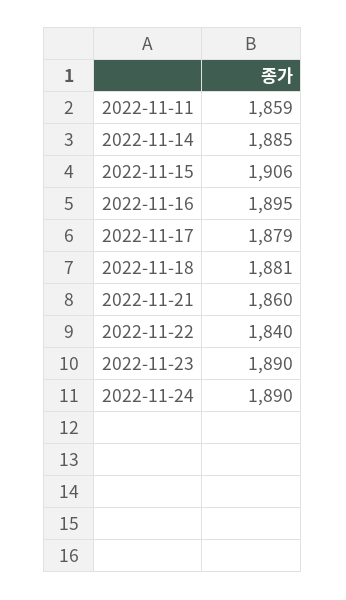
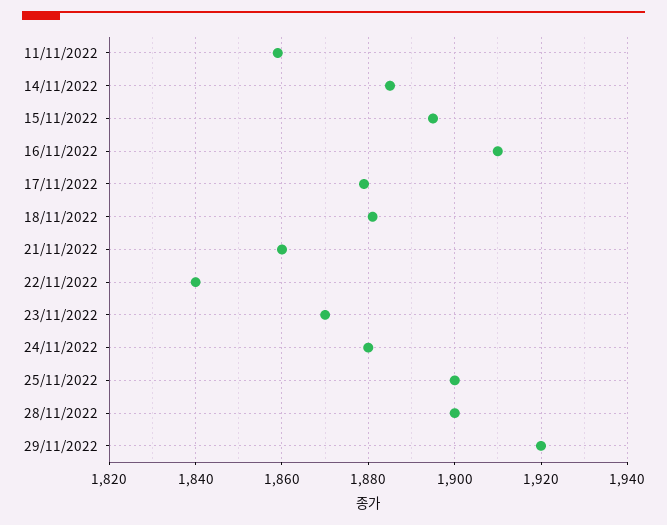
2022-11-15: 1906 -> 1895
2022-11-16: 1895 -> 1910
2022-11-23: 1890 -> 1870
2022-11-24: 1890 -> 1880
25/11/2022: none -> 1900
28/11/2022: none -> 1900
29/11/2022: none -> 1920

